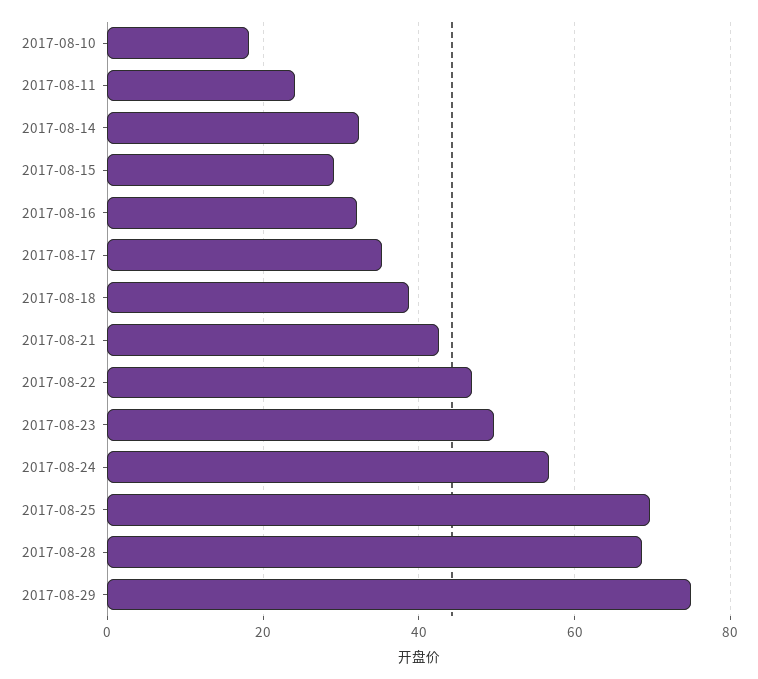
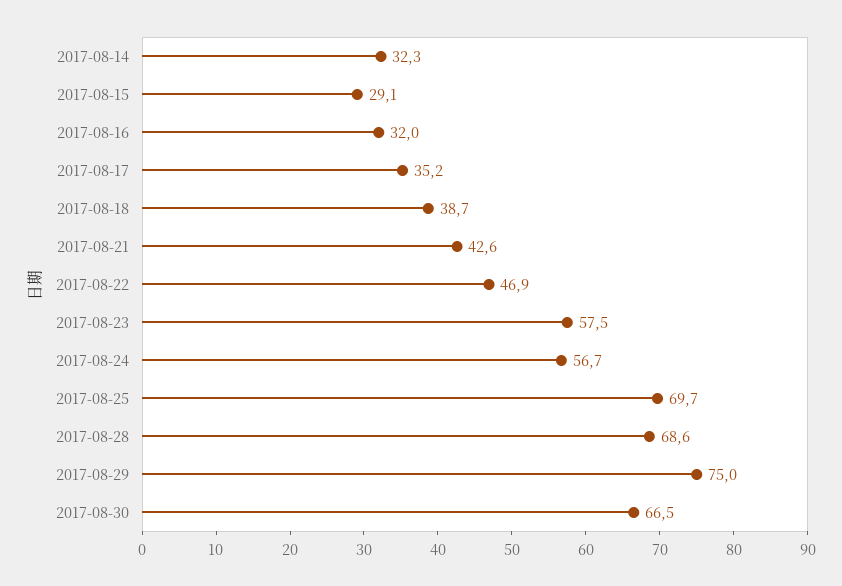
2017-08-10: 18 -> none
2017-08-11: 24 -> none
2017-08-23: 50 -> 57.5
2017-08-30: none -> 66.5

